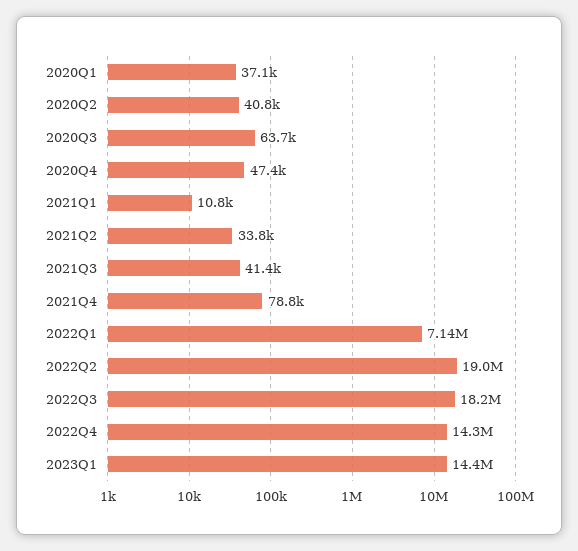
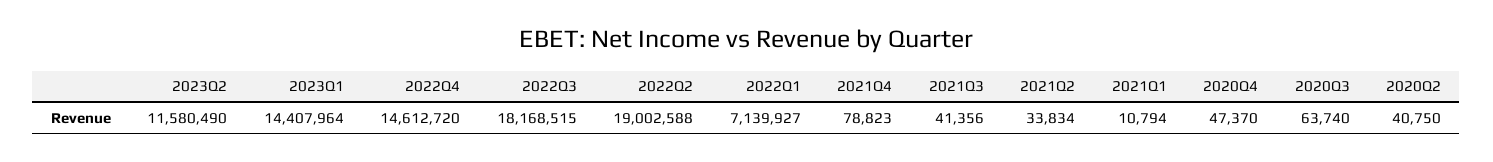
2020Q1: 37100 -> none
2022Q4: 14300000 -> 14612720
2023Q2: none -> 11580490

